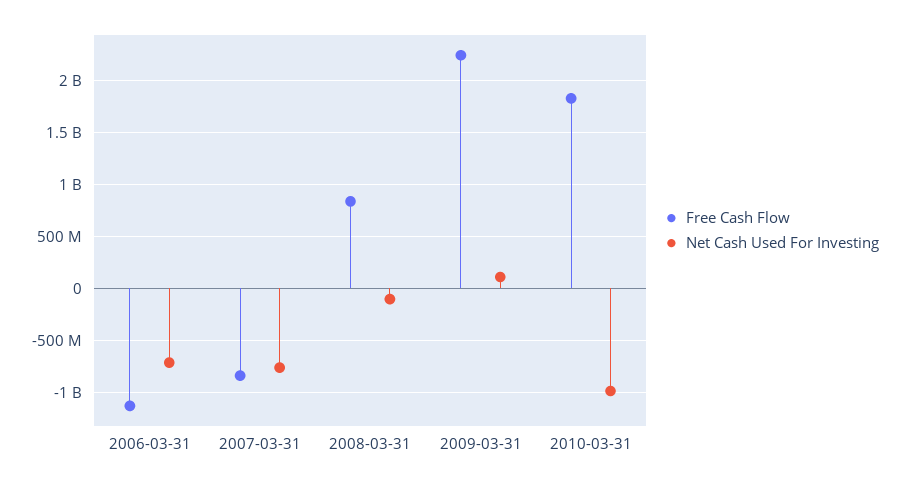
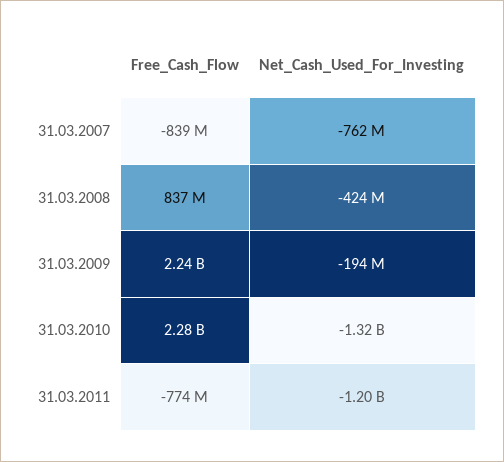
Free Cash Flow, 2006-03-31: -1100000000 -> none
Net Cash Used For Investing, 2006-03-31: -700000000 -> none
Net Cash Used For Investing, 2008-03-31: -100000000 -> -424000000
Net Cash Used For Investing, 2009-03-31: 100000000 -> -194000000
Free Cash Flow, 2010-03-31: 1800000000 -> 2280000000
Net Cash Used For Investing, 2010-03-31: -1000000000 -> -1320000000
Free Cash Flow, 31.03.2011: none -> -774000000
Net Cash Used For Investing, 31.03.2011: none -> -1200000000

